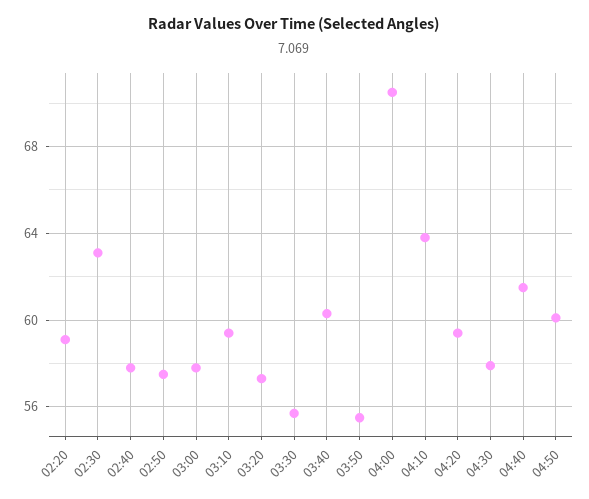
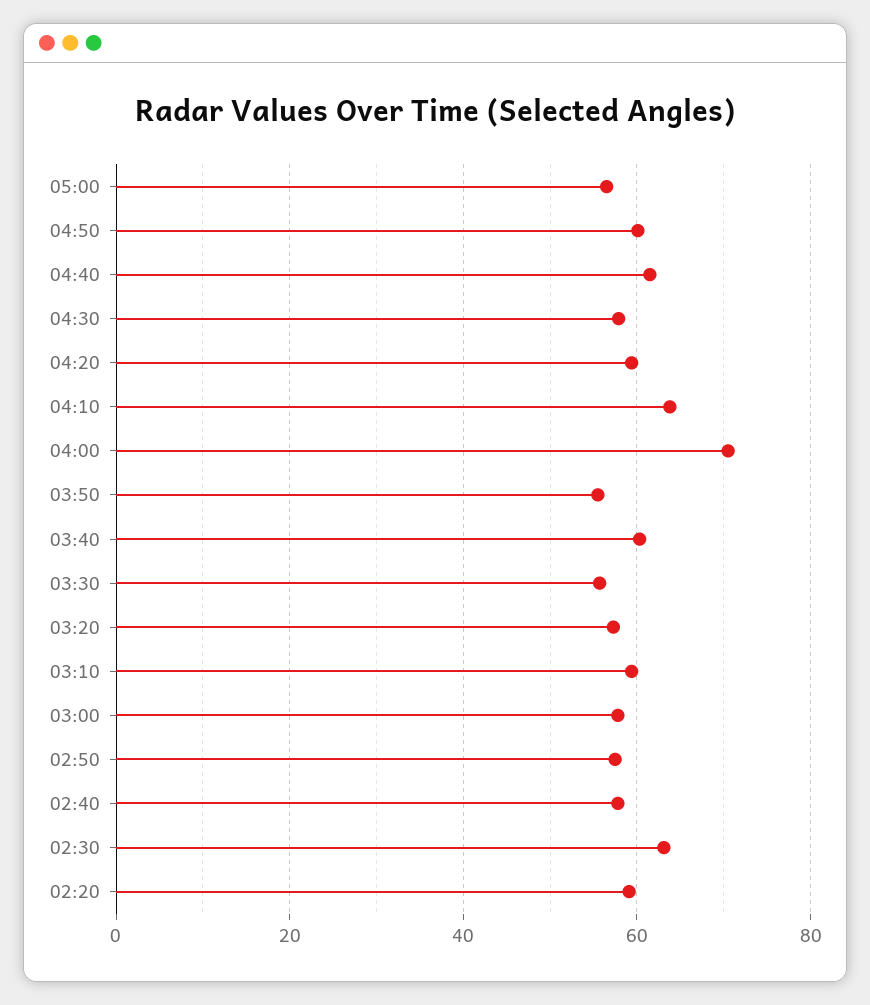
05:00: none -> 56

